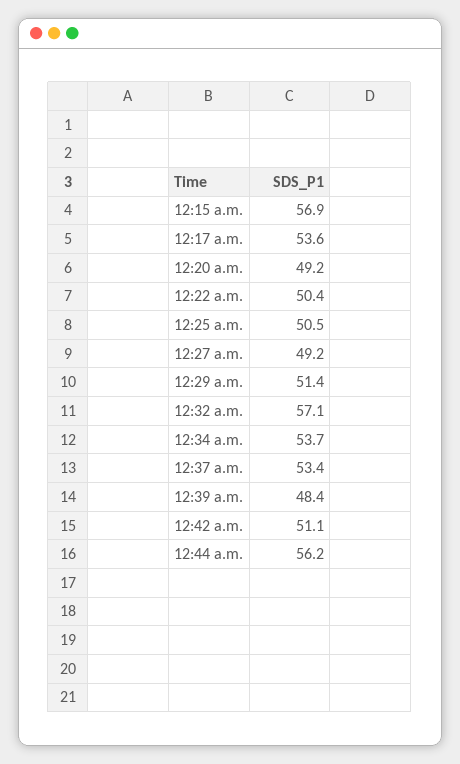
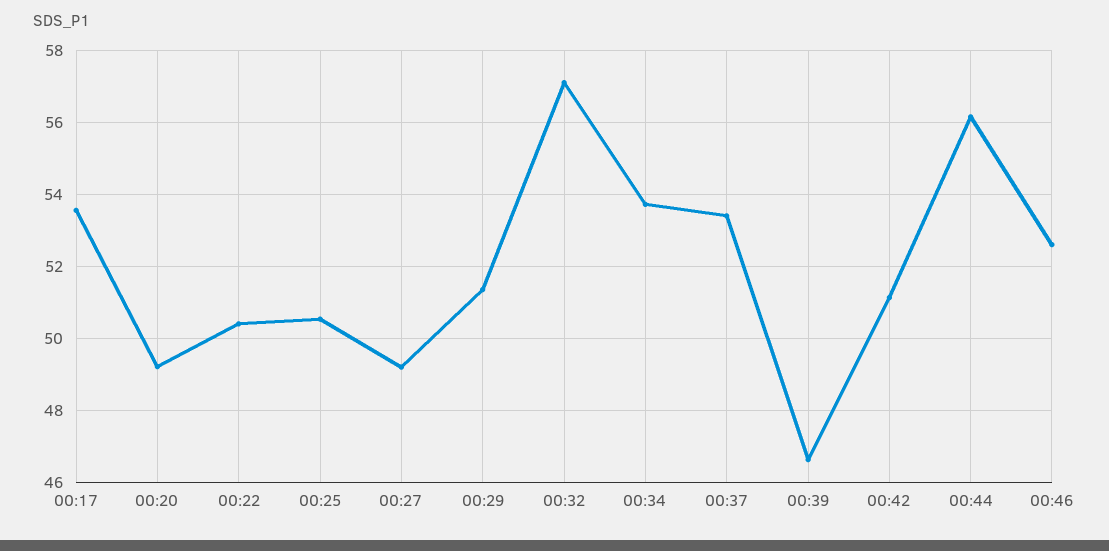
12:15 a.m.: 56.9 -> none
12:39 a.m.: 48.4 -> 46.6
00:46: none -> 52.6

